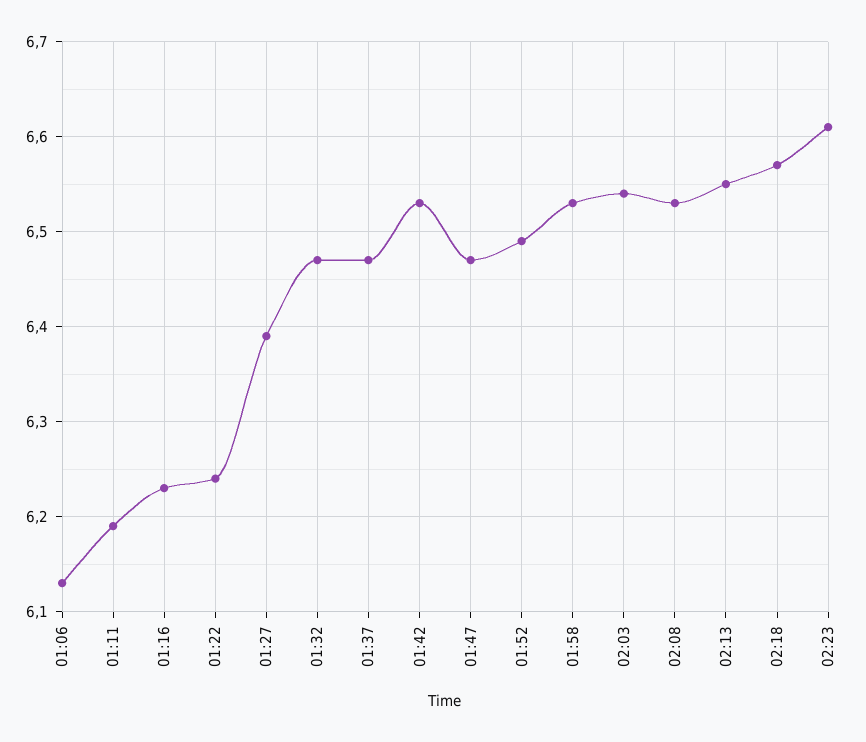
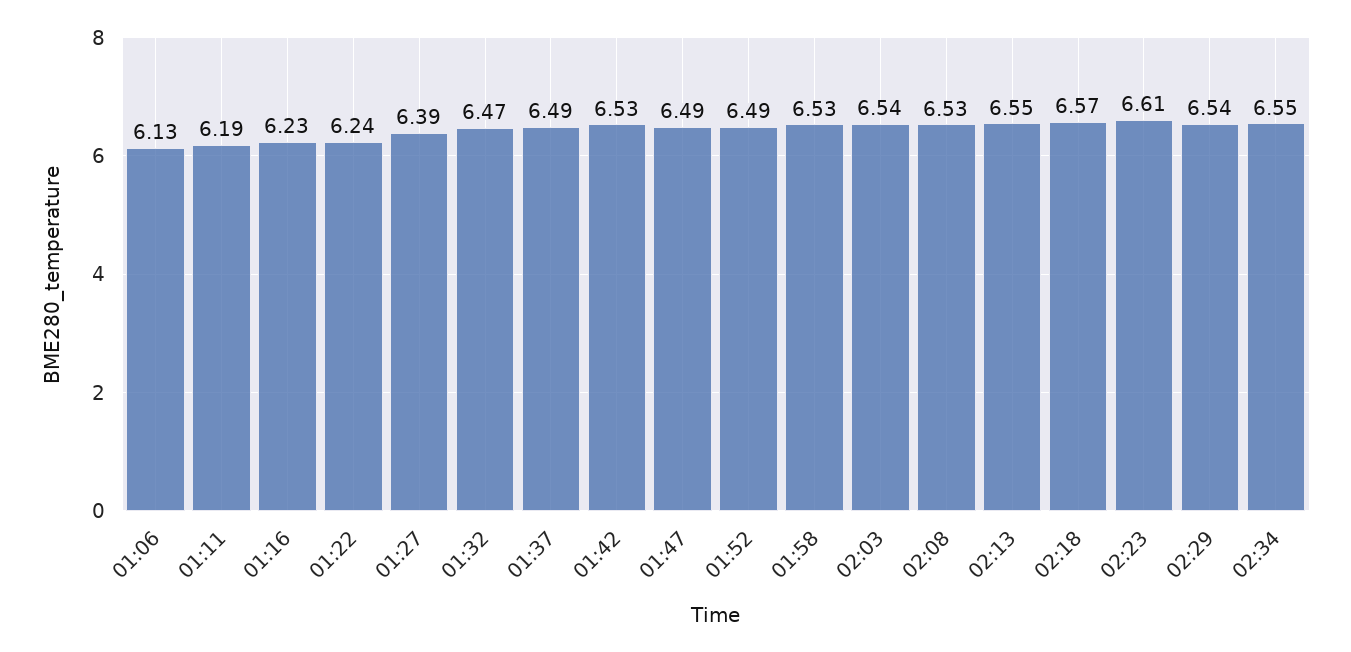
01:37: 6.47 -> 6.49
01:47: 6.47 -> 6.49
02:29: none -> 6.54
02:34: none -> 6.55

